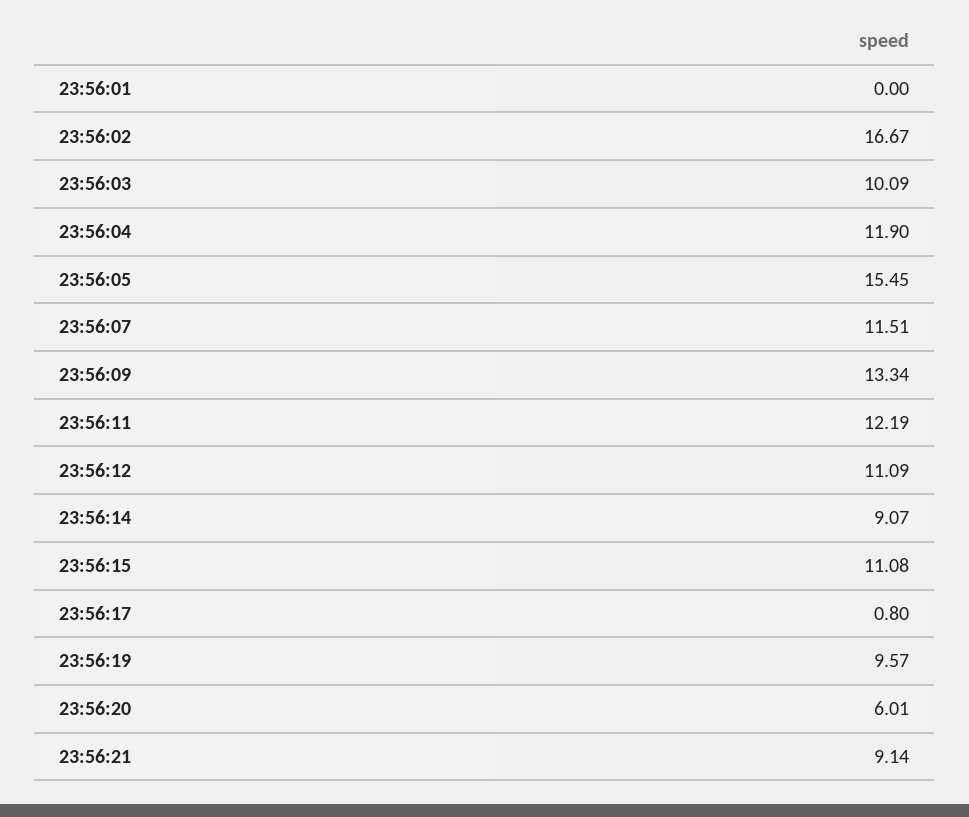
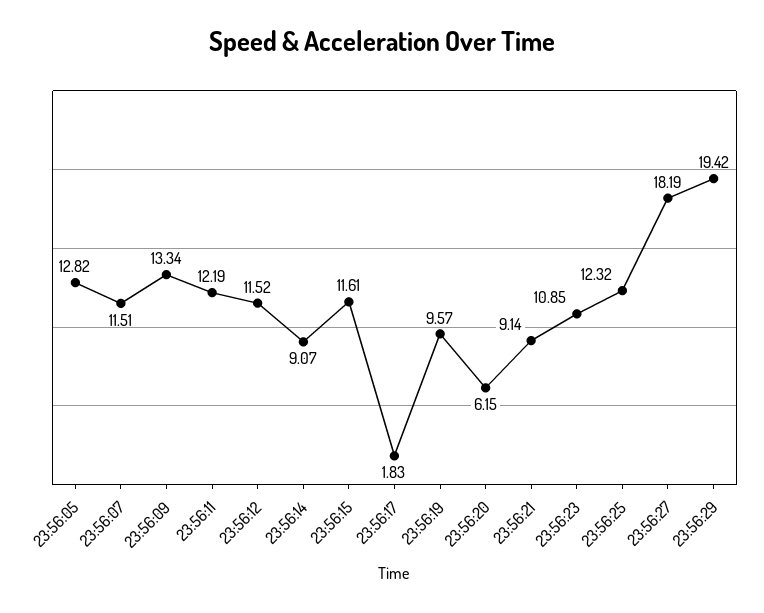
23:56:01: 0 -> none
23:56:02: 16.67 -> none
23:56:03: 10.09 -> none
23:56:04: 11.9 -> none
23:56:05: 15.45 -> 12.82
23:56:12: 11.09 -> 11.52
23:56:15: 11.08 -> 11.61
23:56:17: 0.8 -> 1.83
23:56:20: 6.01 -> 6.15
23:56:23: none -> 10.85
23:56:25: none -> 12.32
23:56:27: none -> 18.19
23:56:29: none -> 19.42

